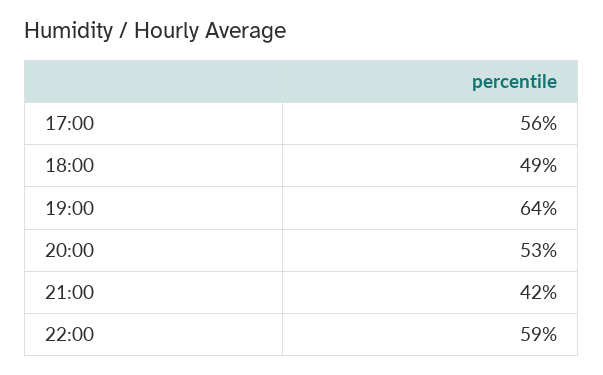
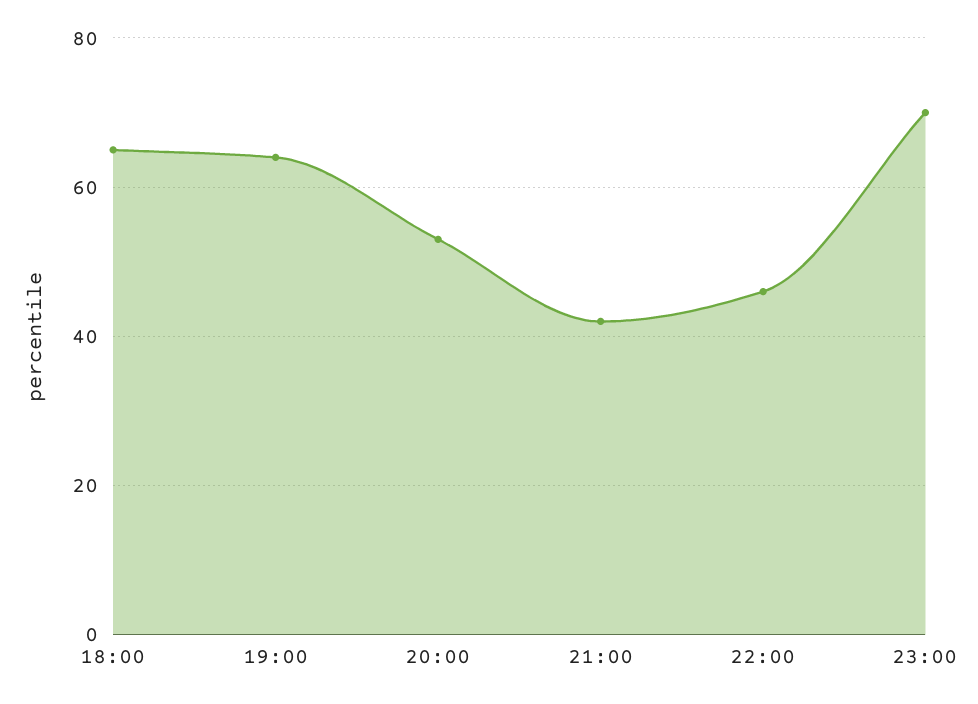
17:00: 56 -> none
18:00: 49 -> 65
22:00: 59 -> 45
23:00: none -> 70

